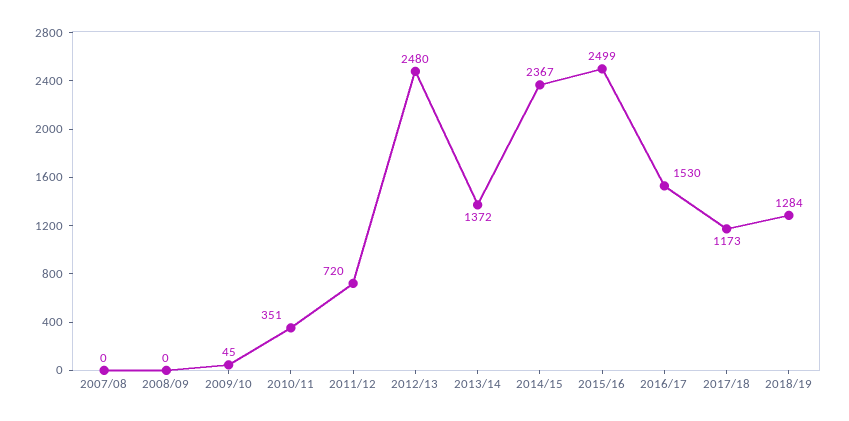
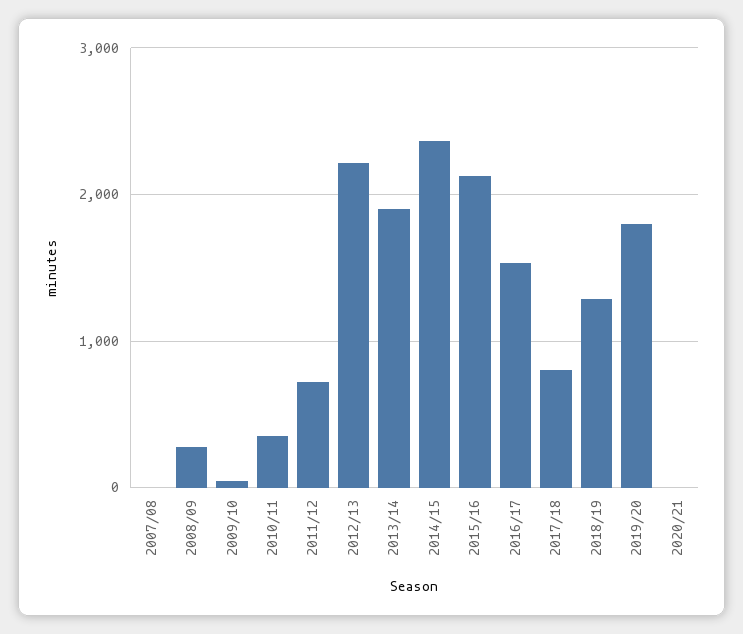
2008/09: 0 -> 300
2012/13: 2480 -> 2200
2013/14: 1372 -> 1900
2015/16: 2499 -> 2100
2017/18: 1173 -> 800
2019/20: none -> 1800
2020/21: none -> 0

